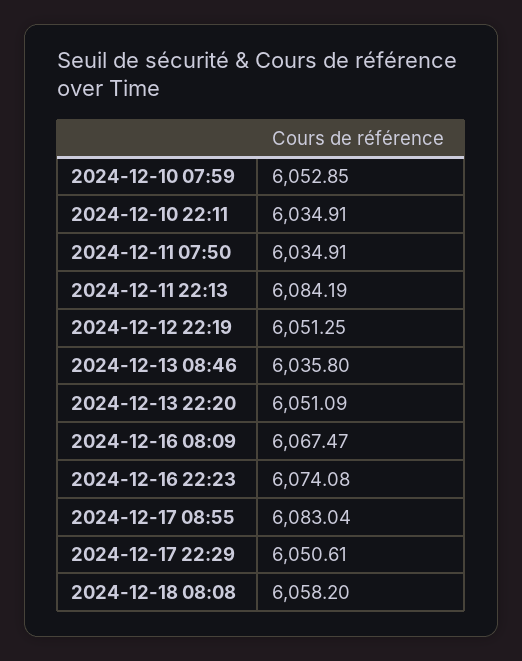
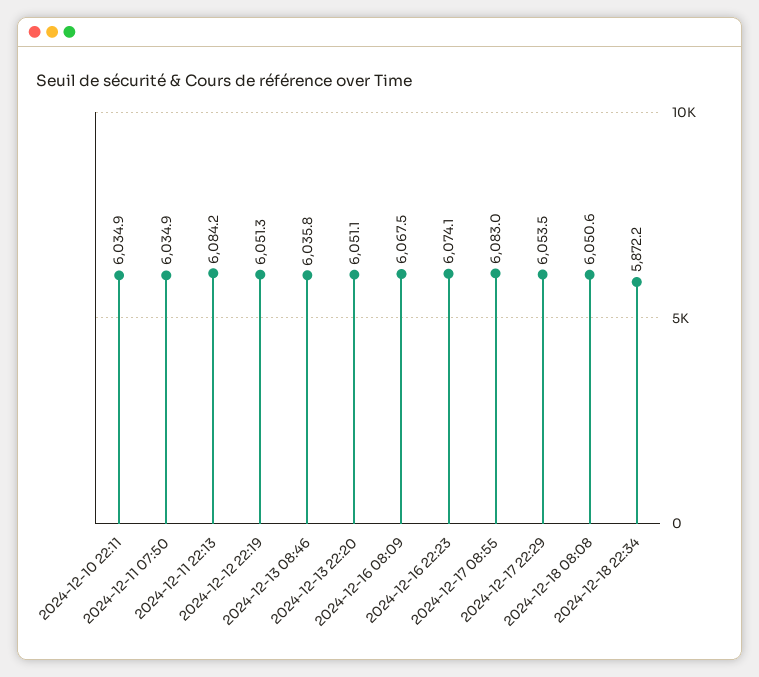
2024-12-10 07:59: 6052.85 -> none
2024-12-17 22:29: 6050.61 -> 6053.5
2024-12-18 08:08: 6058.2 -> 6050.6
2024-12-18 22:34: none -> 5872.2

